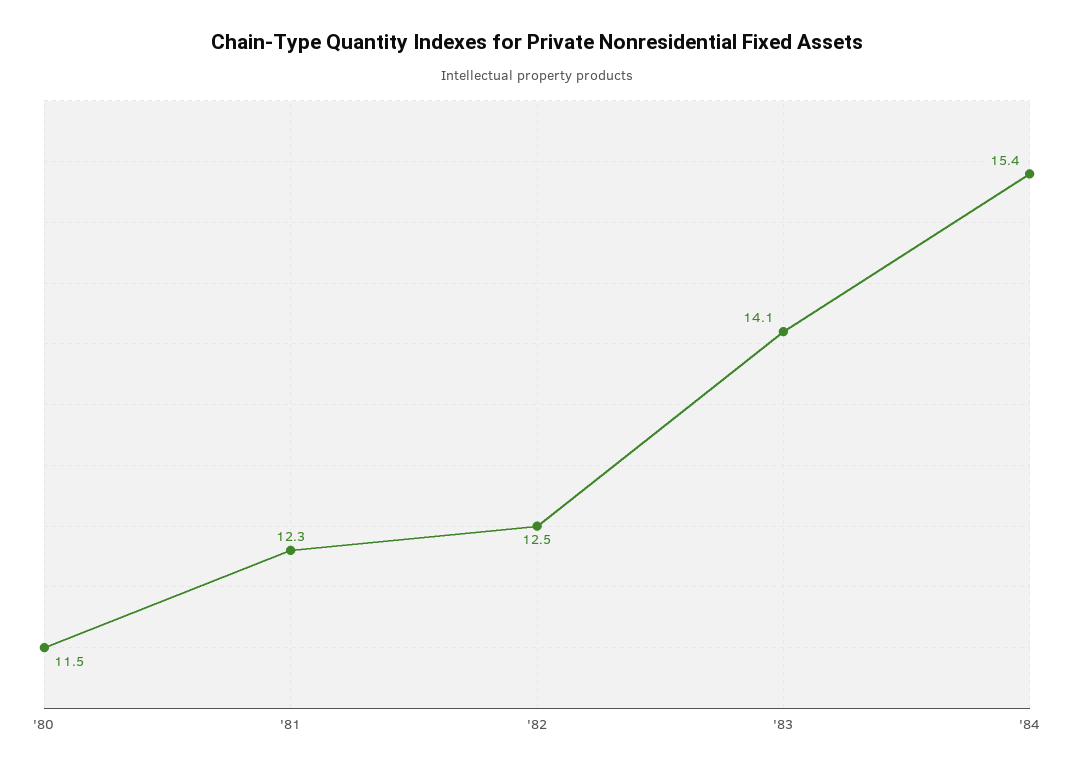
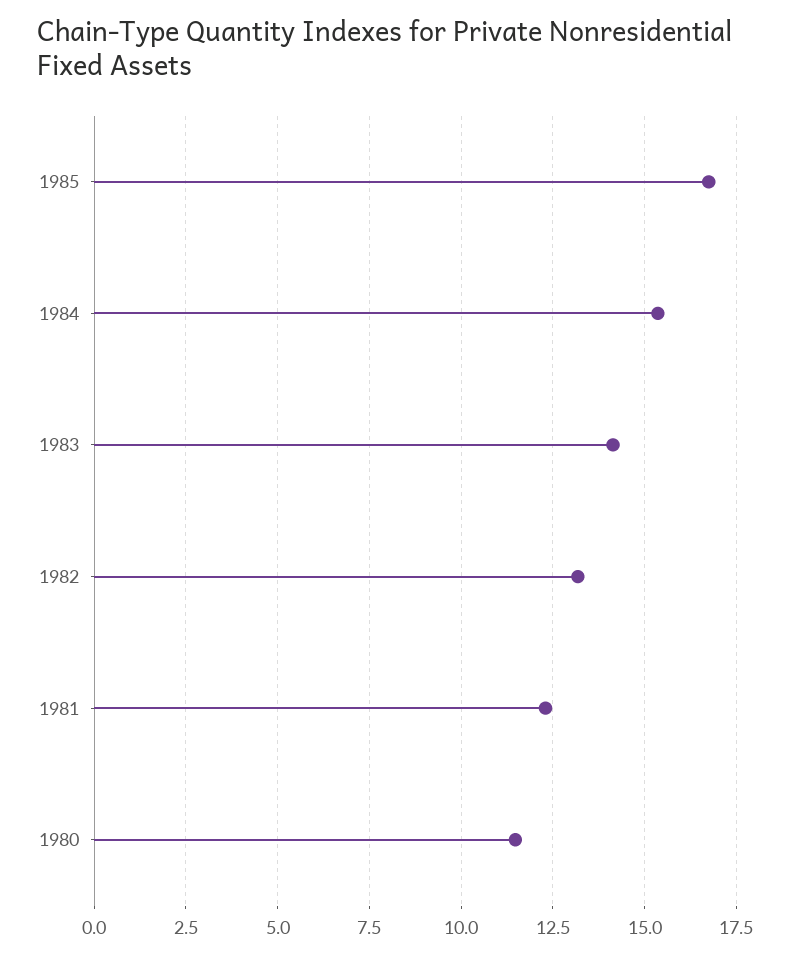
'82: 12.5 -> 13.25
1985: none -> 16.75

